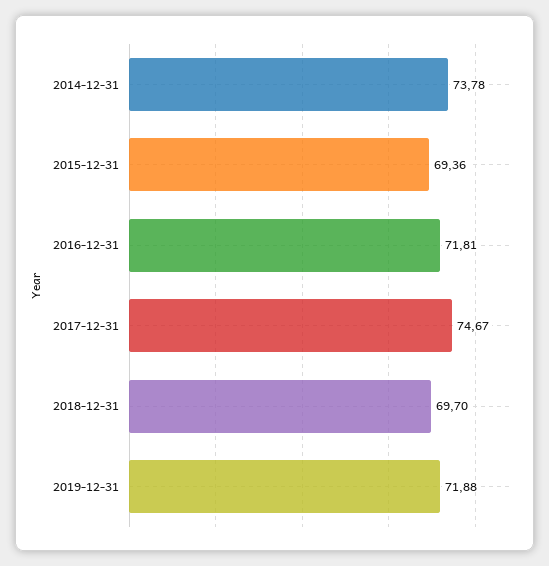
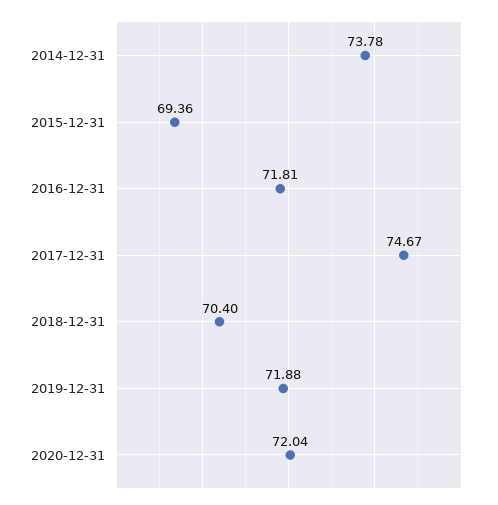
2018-12-31: 69.7 -> 70.4
2020-12-31: none -> 72.04

